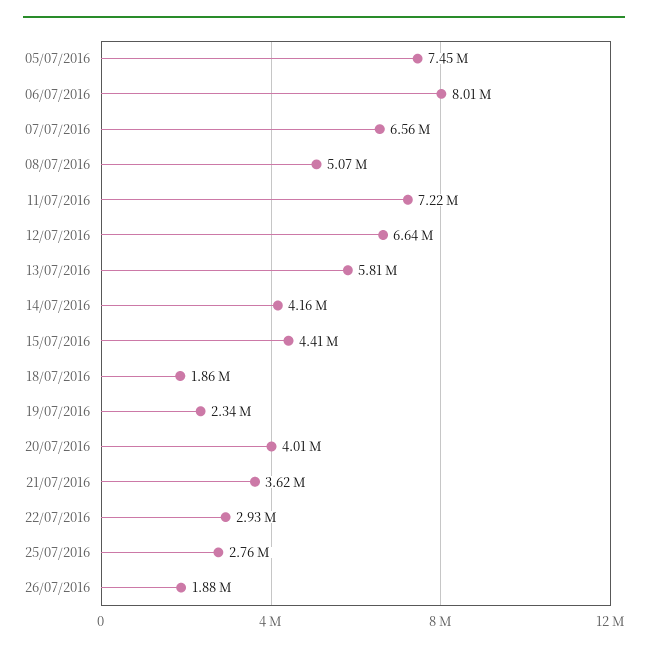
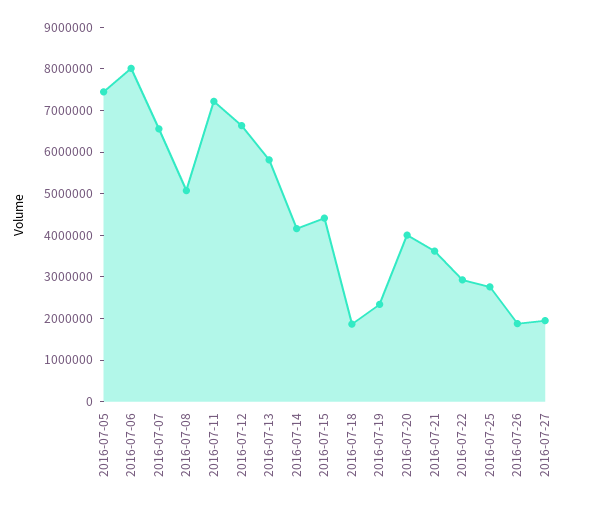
2016-07-27: none -> 2000000

